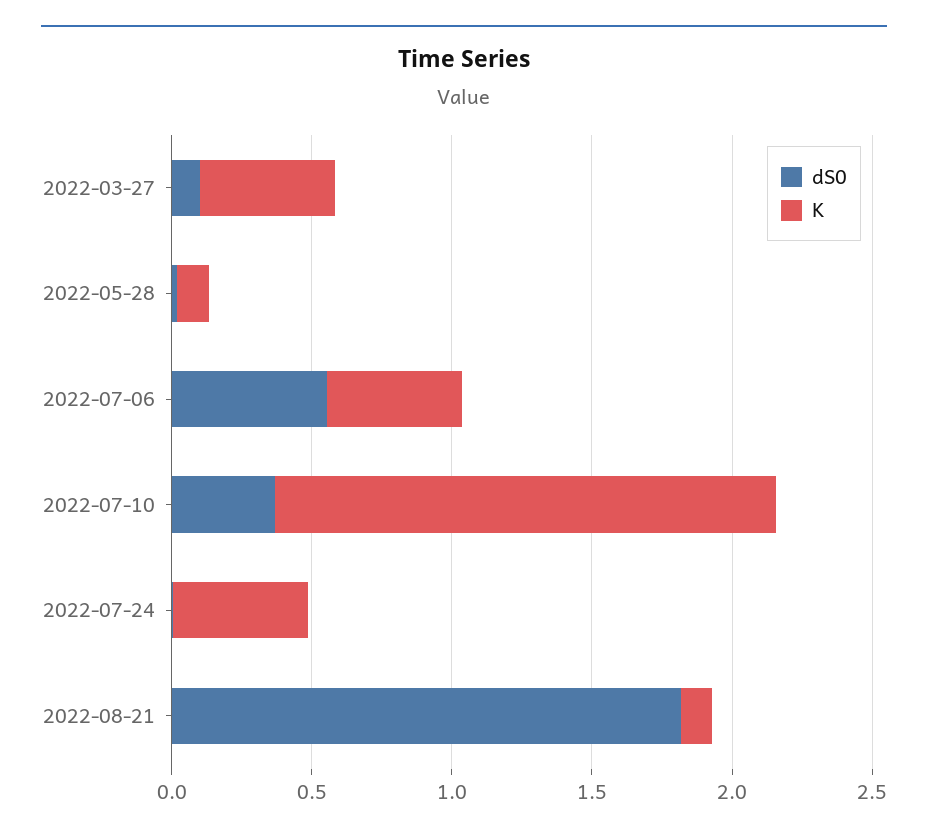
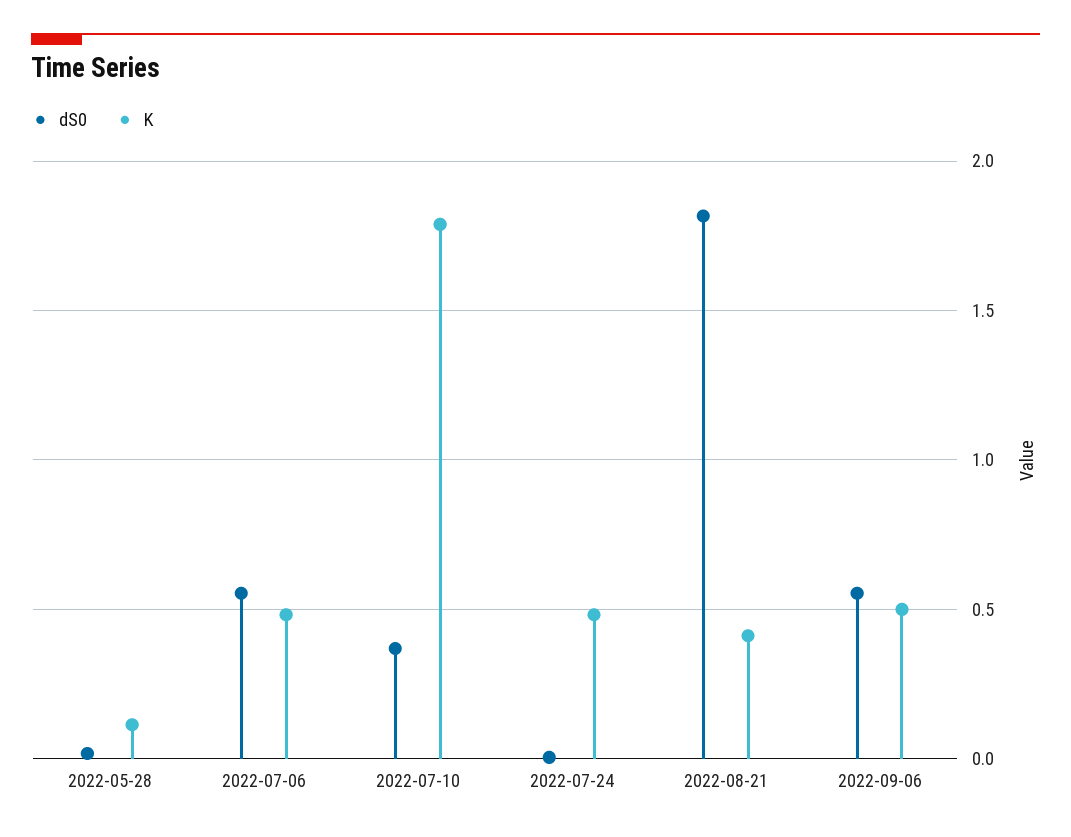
dS0, 2022-03-27: 0.1 -> none
K, 2022-03-27: 0.5 -> none
K, 2022-08-21: 0.1 -> 0.4
dS0, 2022-09-06: none -> 0.55
K, 2022-09-06: none -> 0.5

